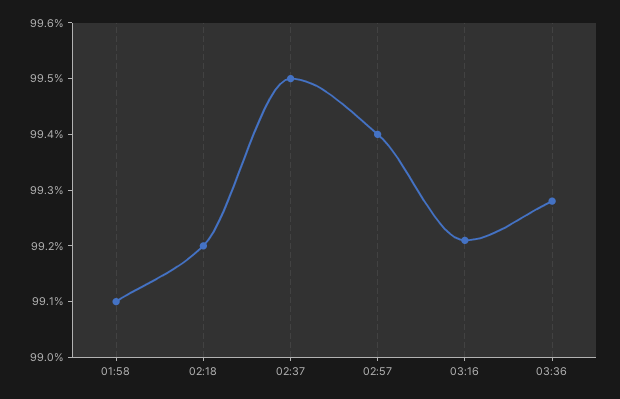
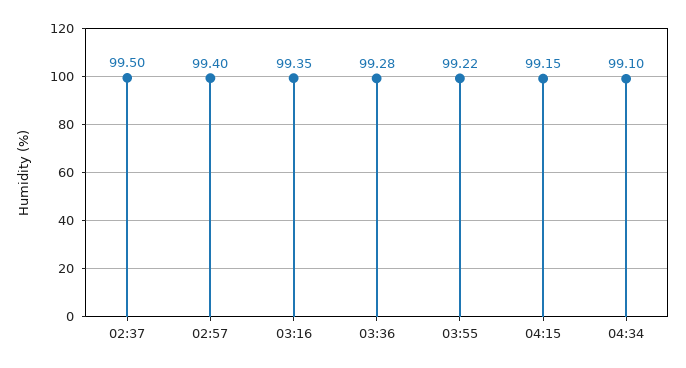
01:58: 99.1 -> none
02:18: 99.2 -> none
03:16: 99.2 -> 99.35
03:55: none -> 99.22
04:15: none -> 99.15
04:34: none -> 99.1

